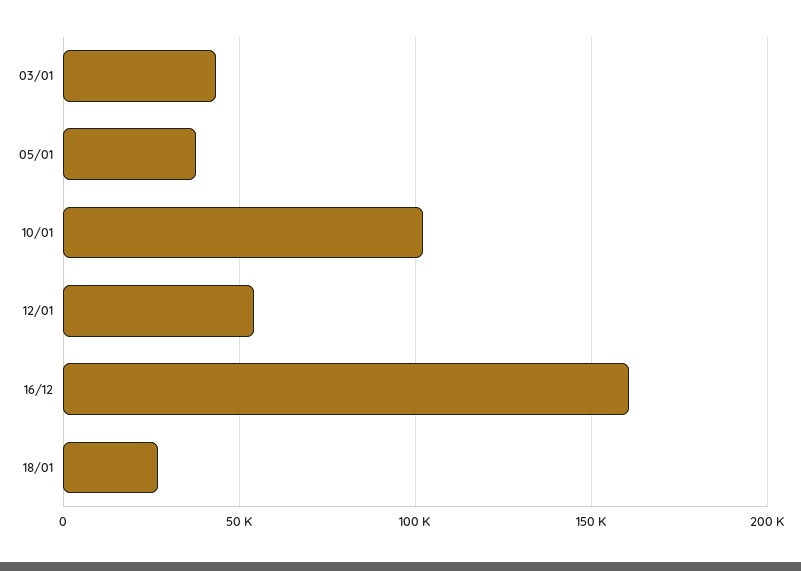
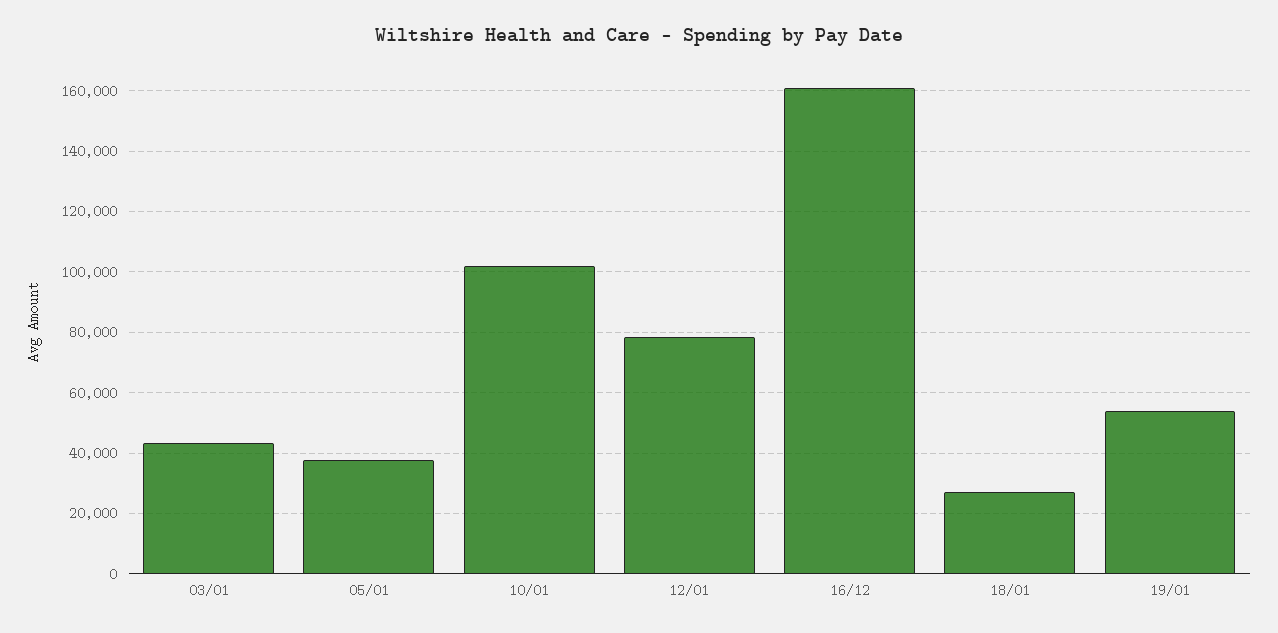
12/01: 55000 -> 78000
19/01: none -> 54000

